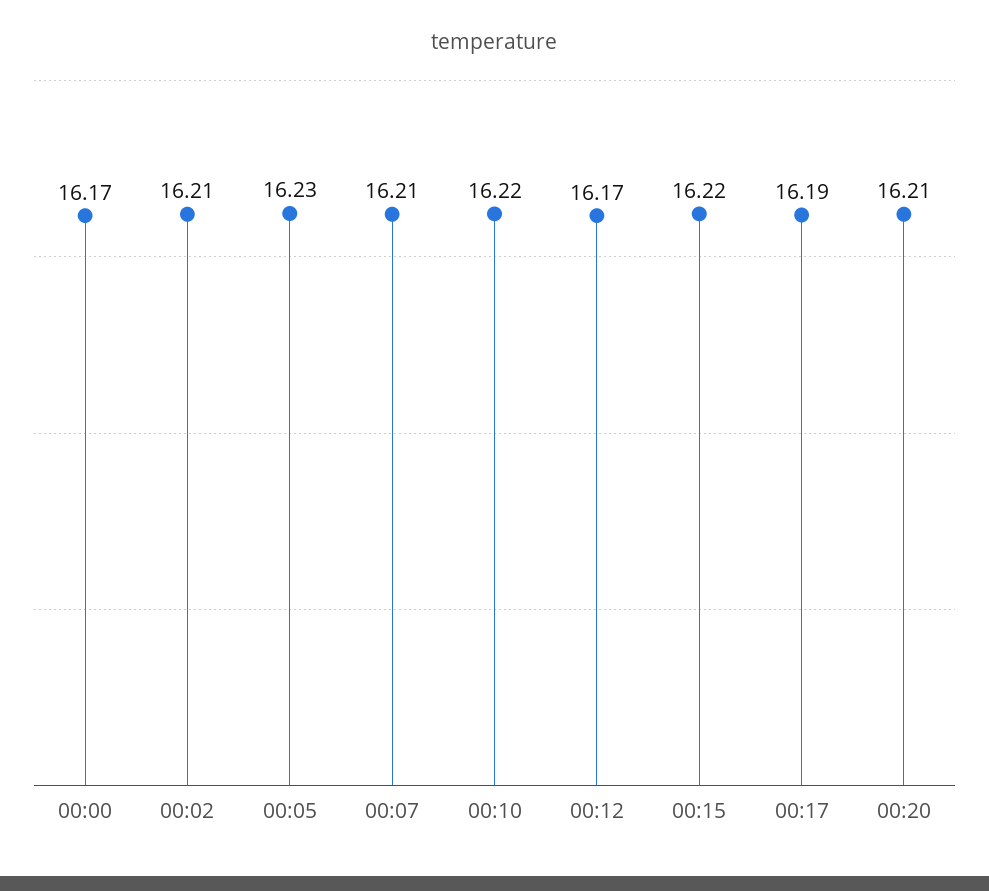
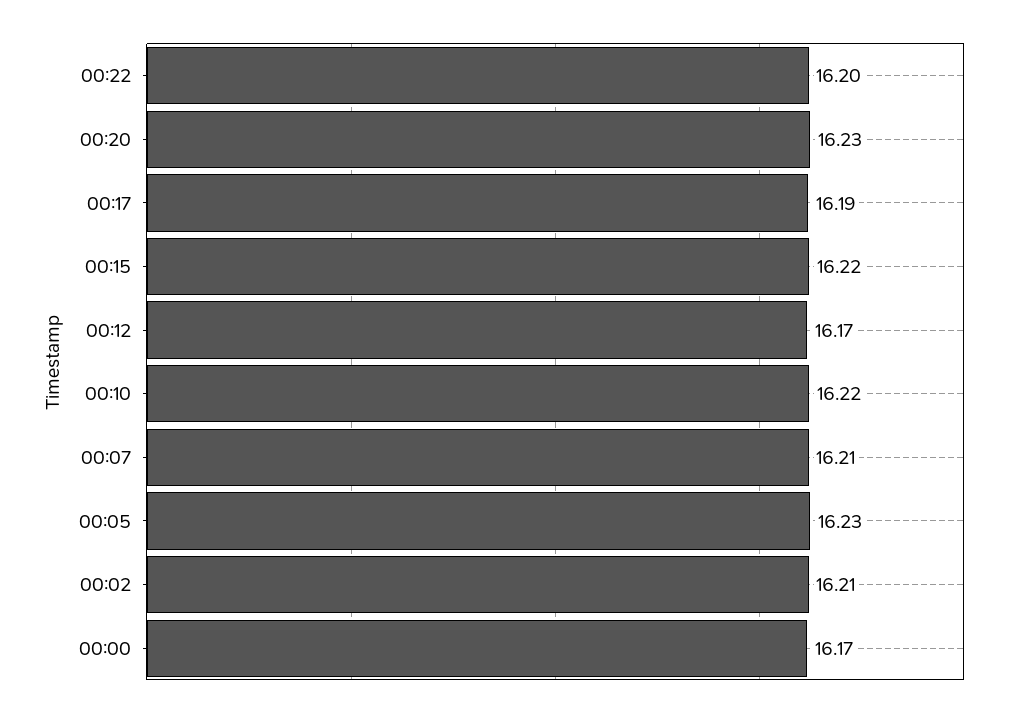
00:20: 16.21 -> 16.23
00:22: none -> 16.2

